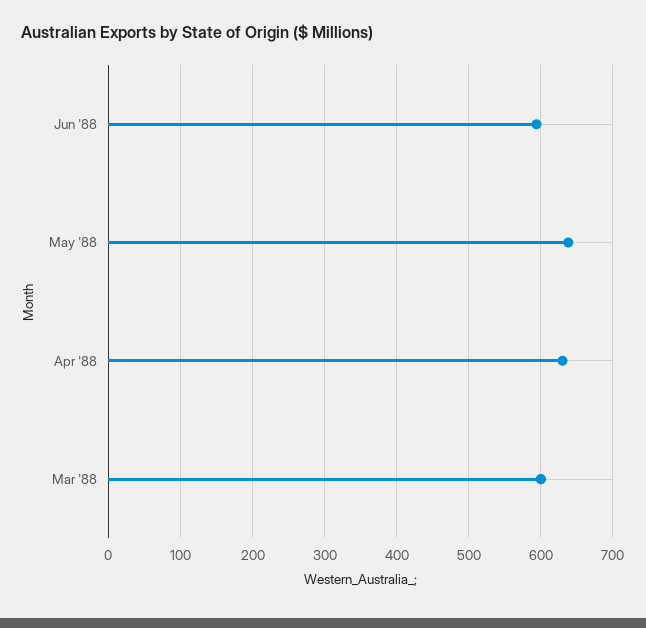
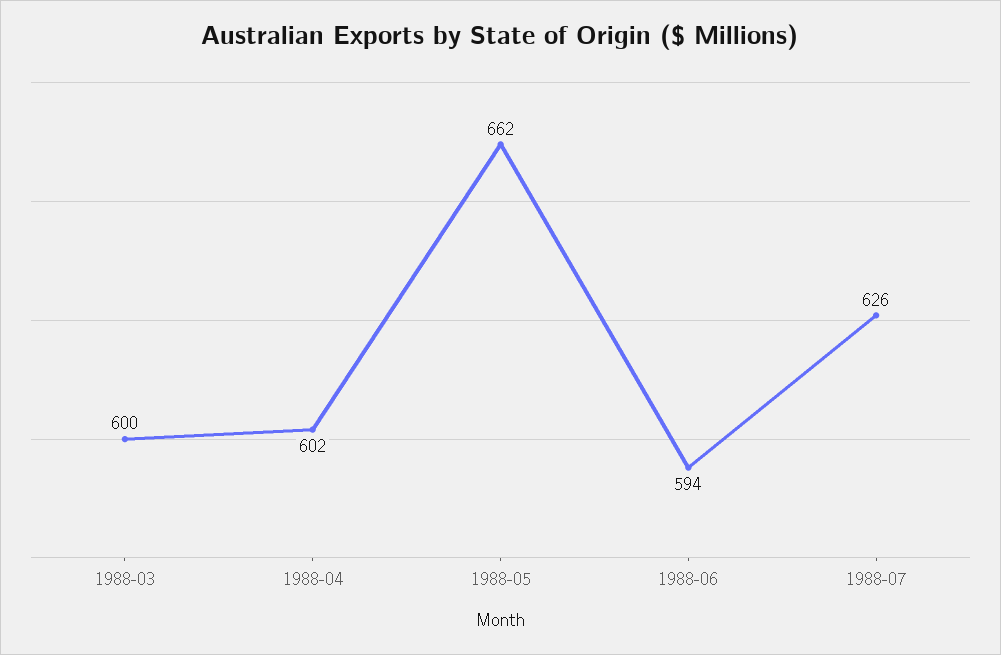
May '88: 640 -> 662
Apr '88: 630 -> 602
1988-07: none -> 626

